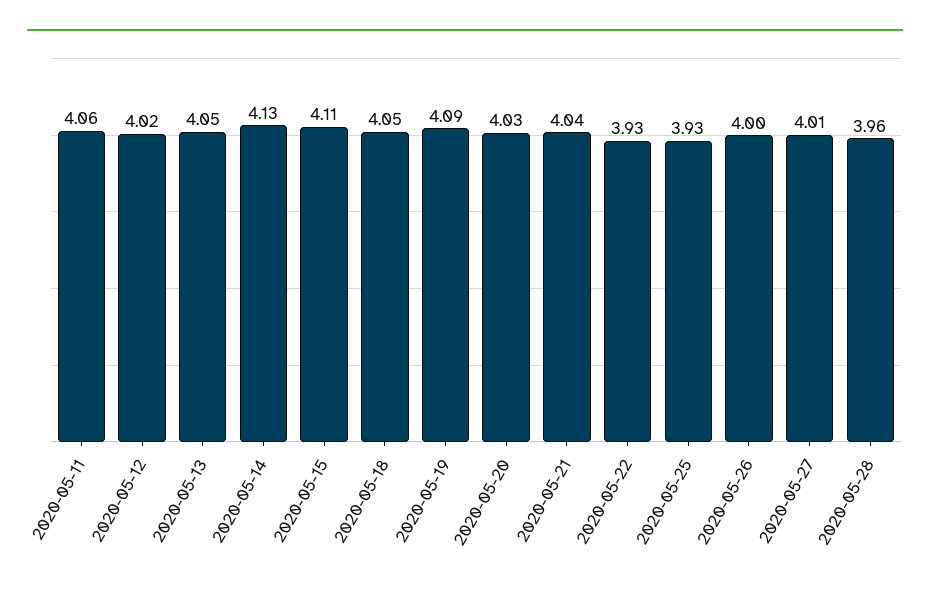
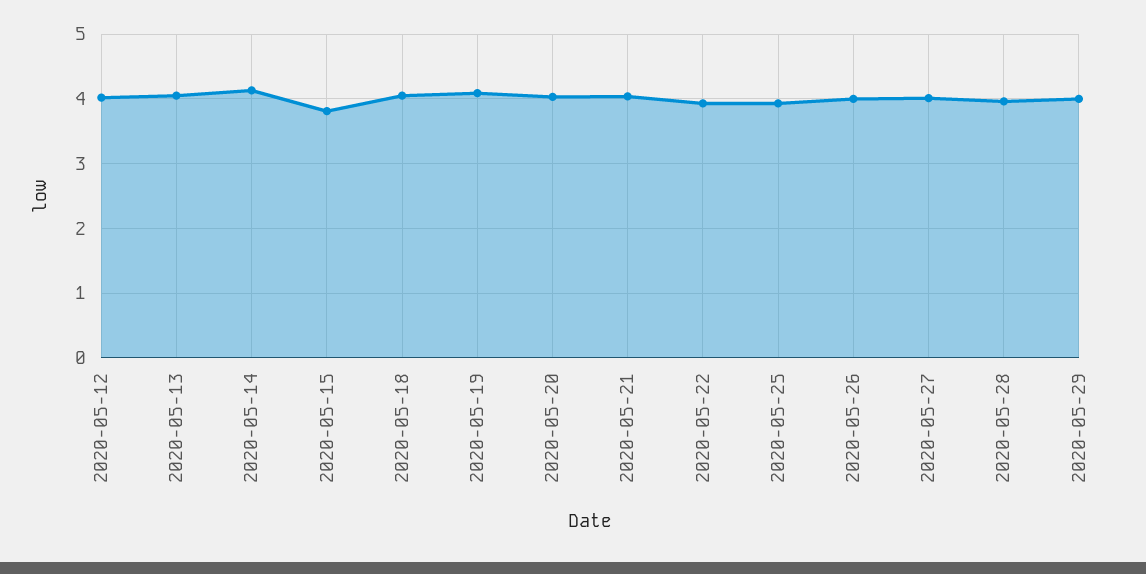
2020-05-11: 4.06 -> none
2020-05-15: 4.11 -> 3.8
2020-05-29: none -> 4

